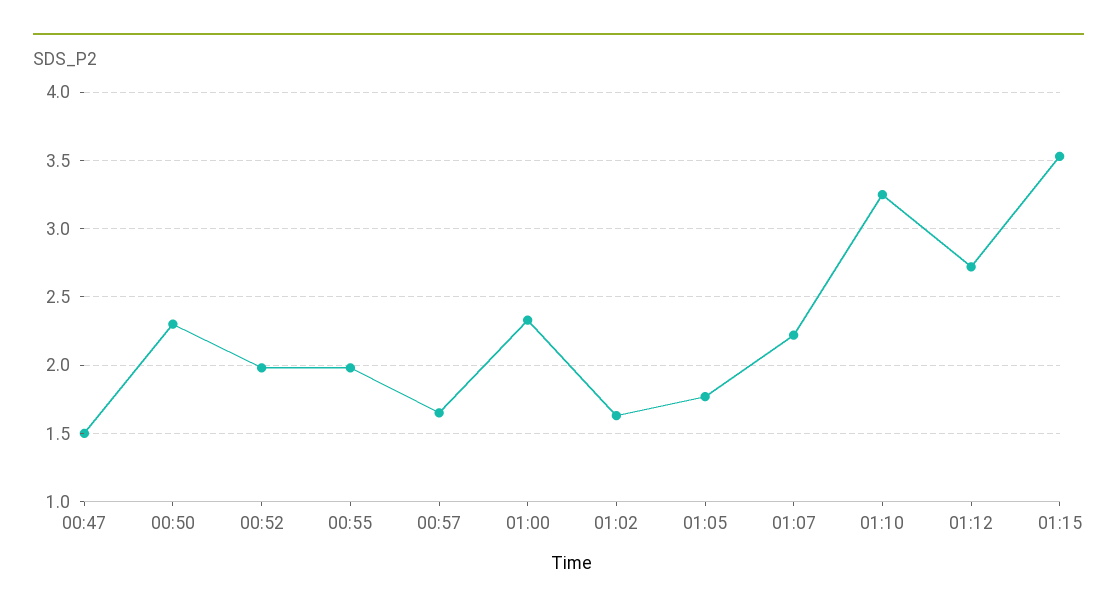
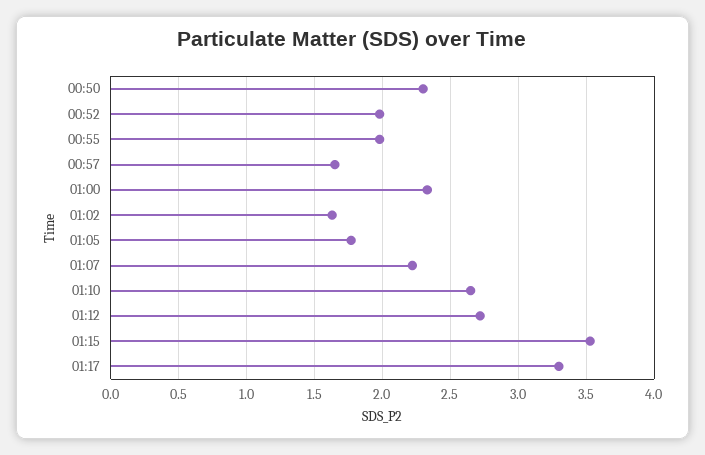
00:47: 1.5 -> none
01:10: 3.25 -> 2.65
01:17: none -> 3.3

